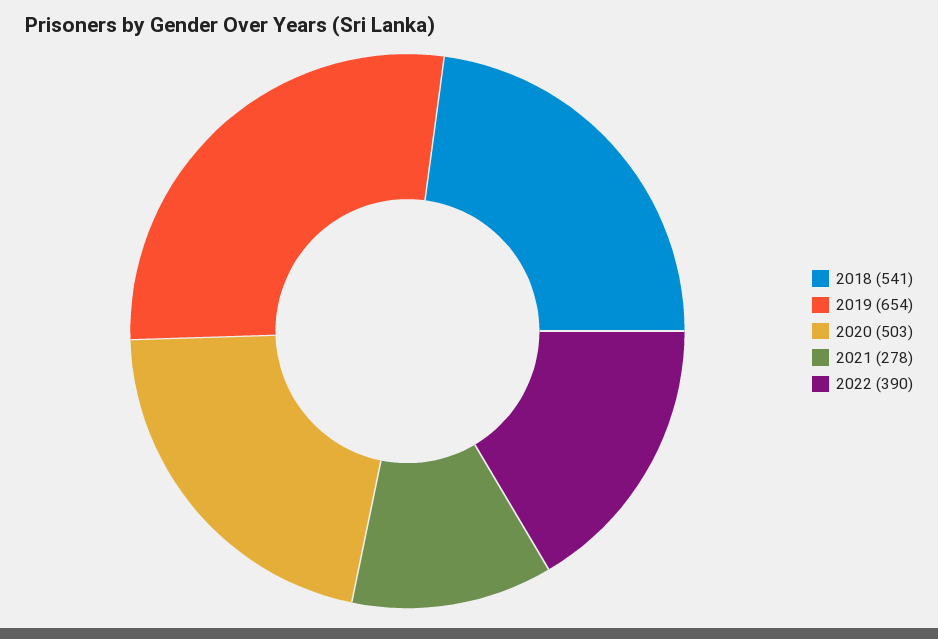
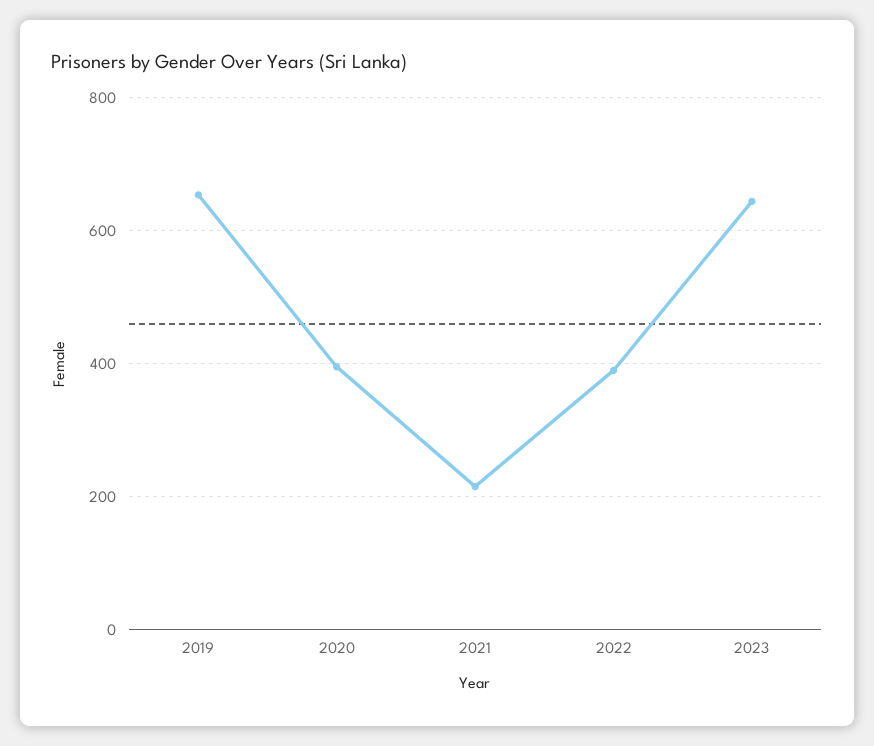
2018: 541 -> none
2020: 503 -> 400
2021: 278 -> 220
2023: none -> 640

